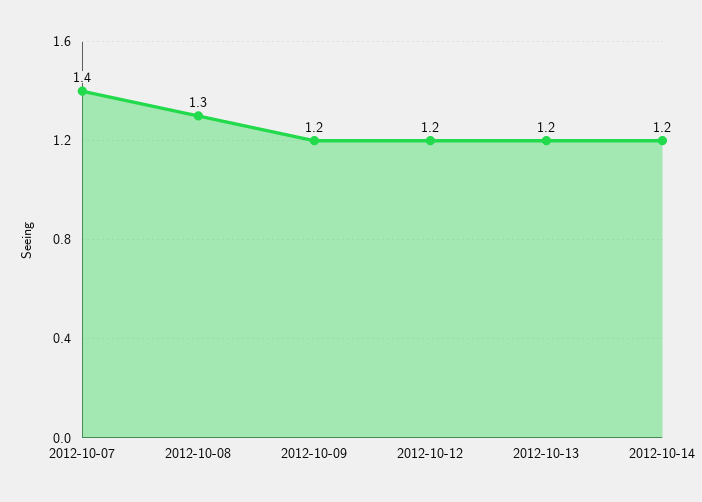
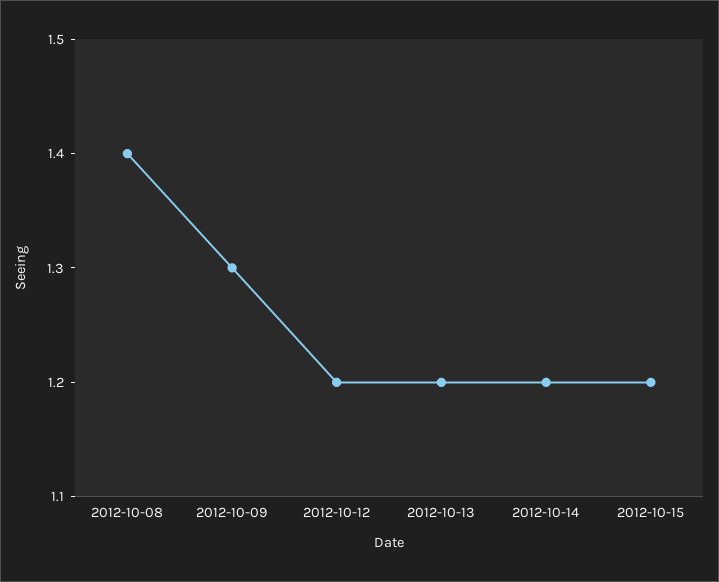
2012-10-07: 1.4 -> none
2012-10-08: 1.3 -> 1.4
2012-10-09: 1.2 -> 1.3
2012-10-15: none -> 1.2

